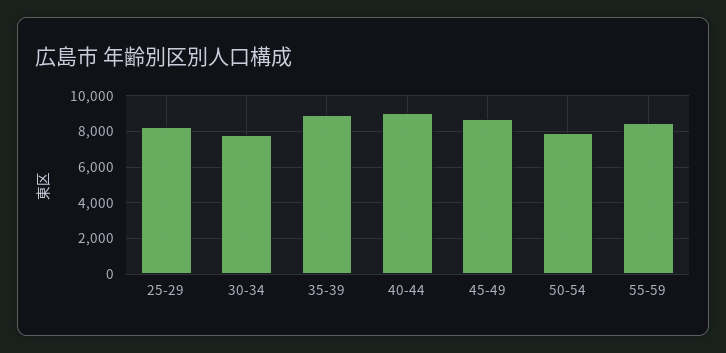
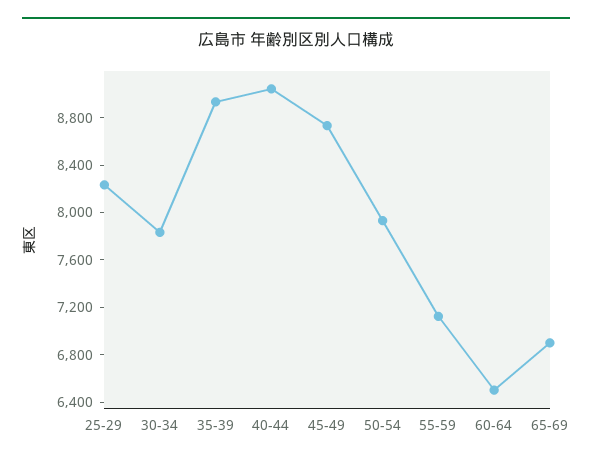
55-59: 8500 -> 7100
60-64: none -> 6500
65-69: none -> 6900

